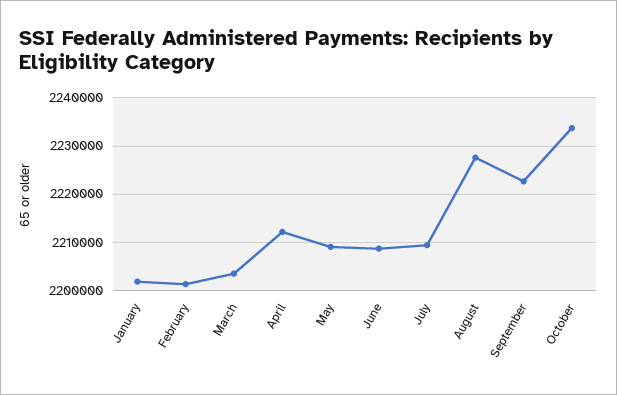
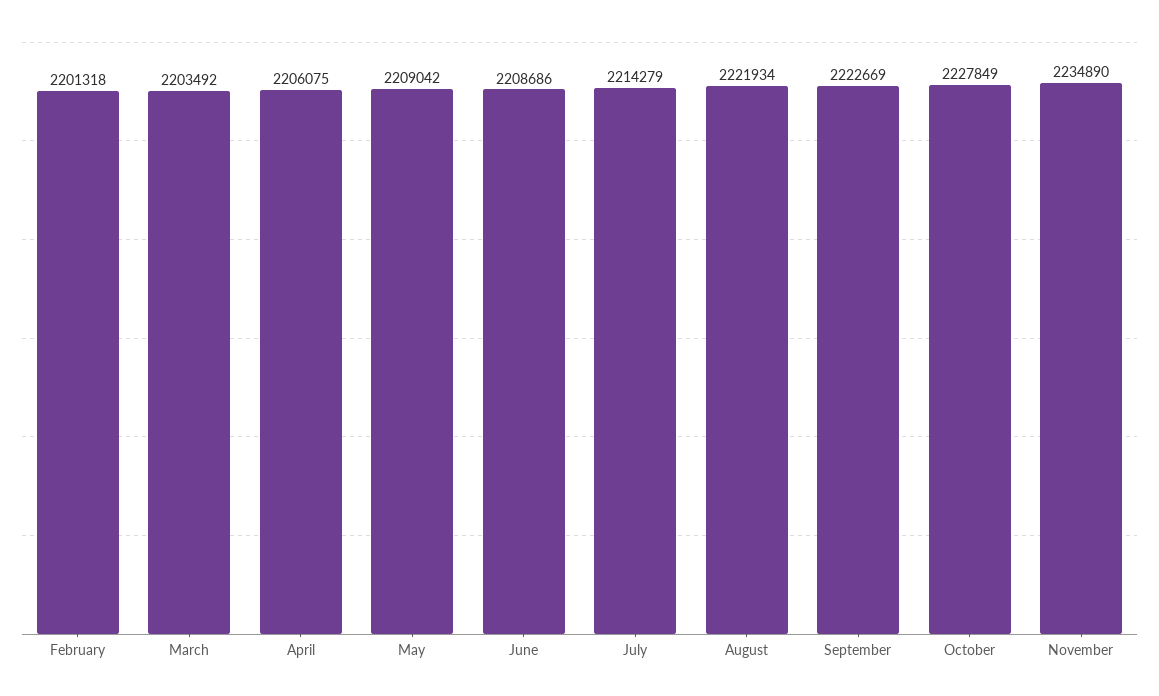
January: 2202000 -> none
April: 2212000 -> 2206075
July: 2210000 -> 2214279
August: 2228000 -> 2221934
October: 2234000 -> 2227849
November: none -> 2234890

